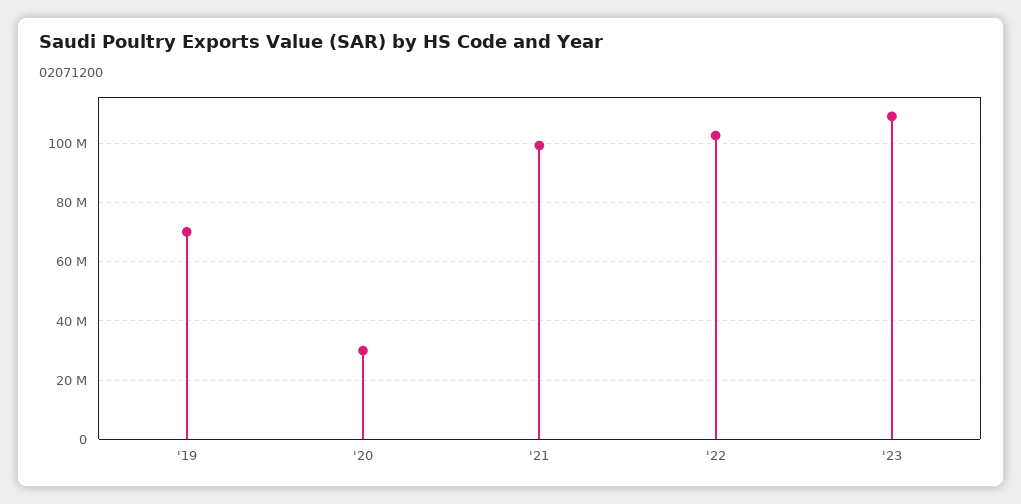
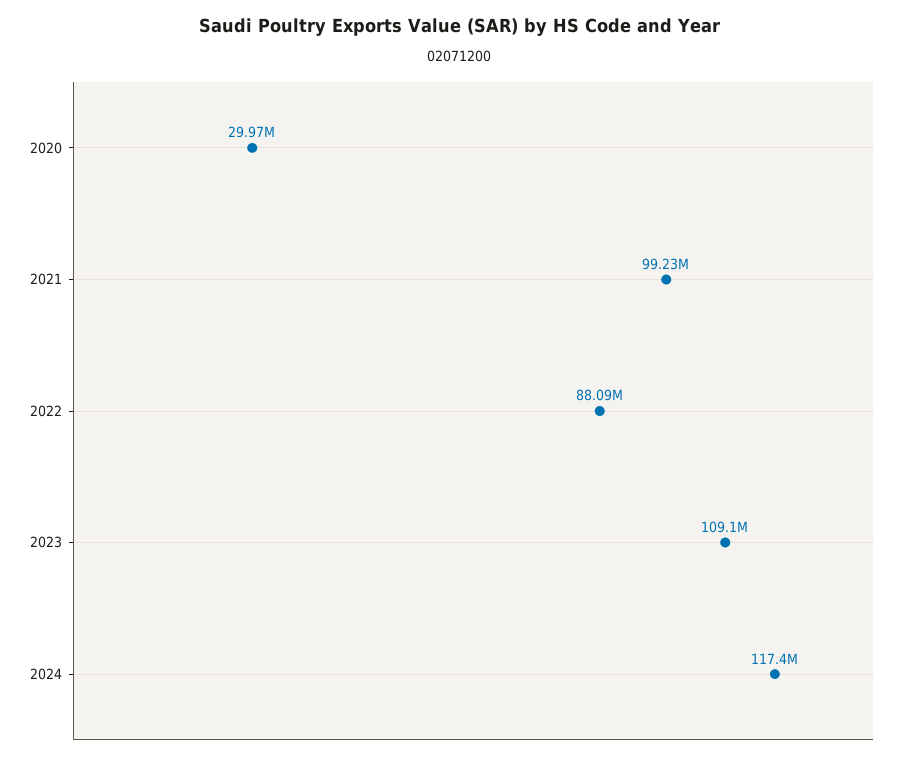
'19: 70000000 -> none
'22: 102500000 -> 88090000
2024: none -> 117400000

